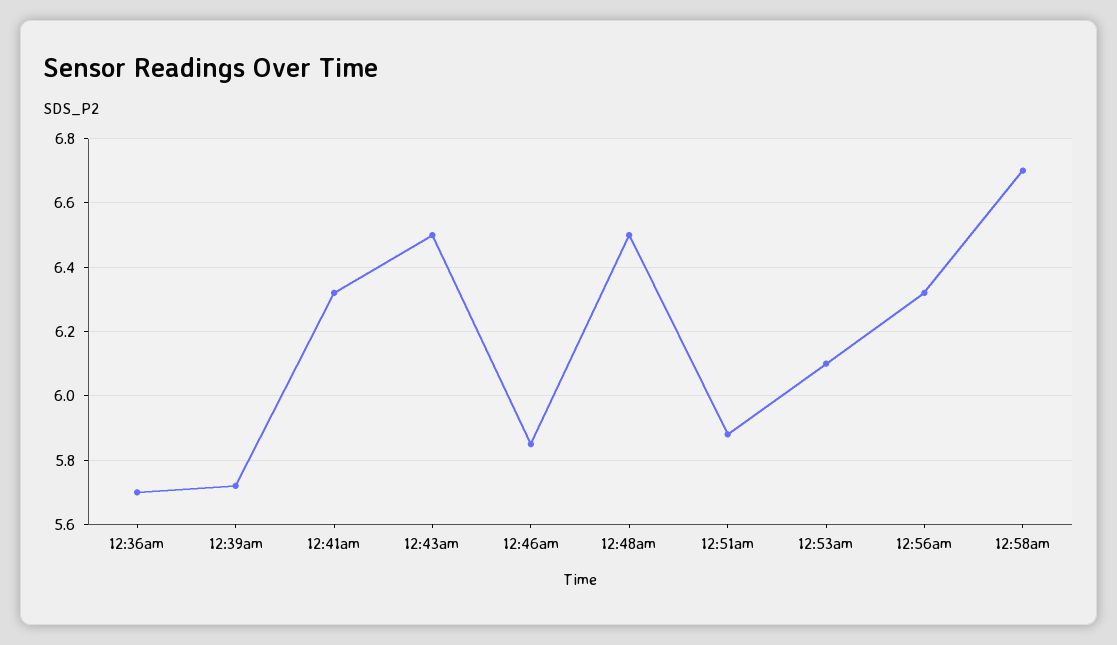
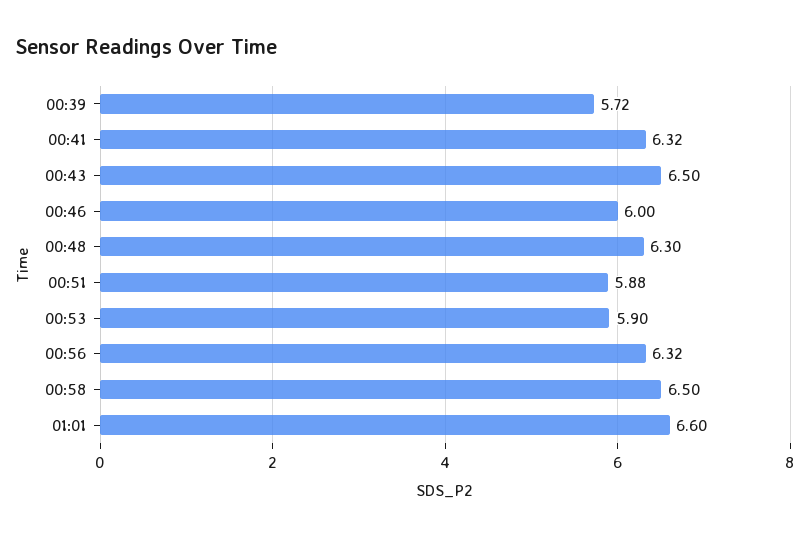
12:36am: 5.7 -> none
12:46am: 5.85 -> 6
12:48am: 6.5 -> 6.3
12:53am: 6.1 -> 5.9
12:58am: 6.7 -> 6.5
01:01: none -> 6.6

